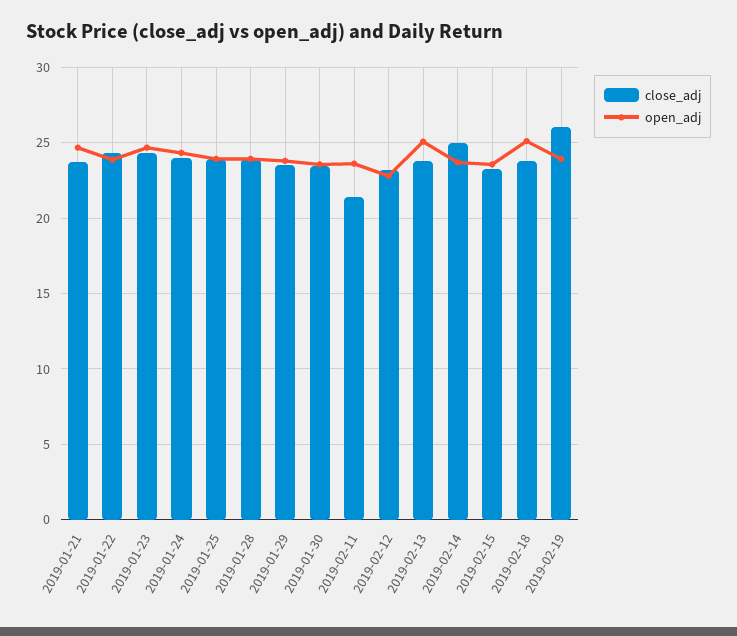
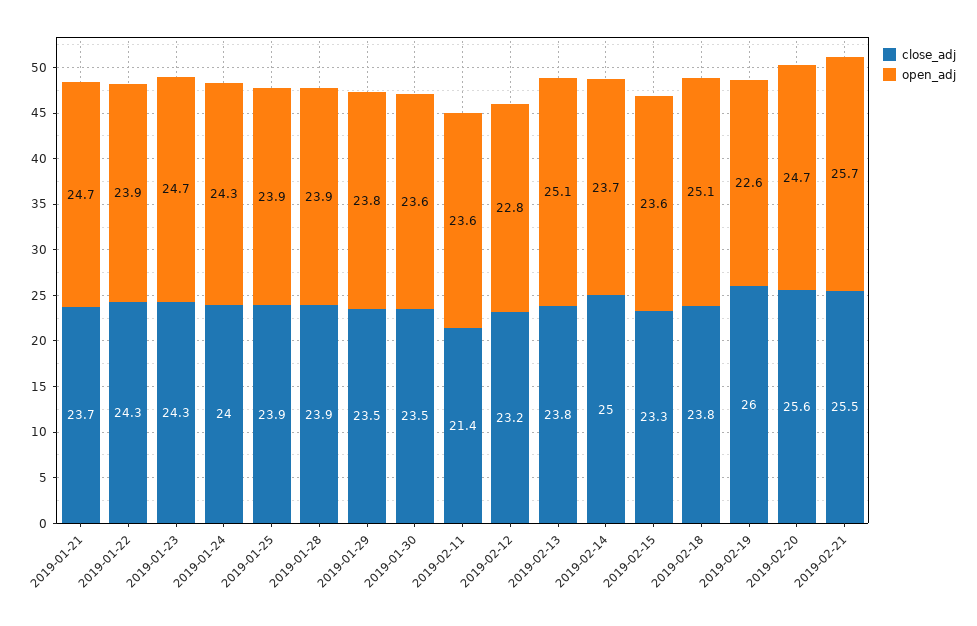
open_adj, 2019-02-19: 24 -> 22.6
close_adj, 2019-02-20: none -> 25.6
open_adj, 2019-02-20: none -> 24.7
close_adj, 2019-02-21: none -> 25.5
open_adj, 2019-02-21: none -> 25.7

